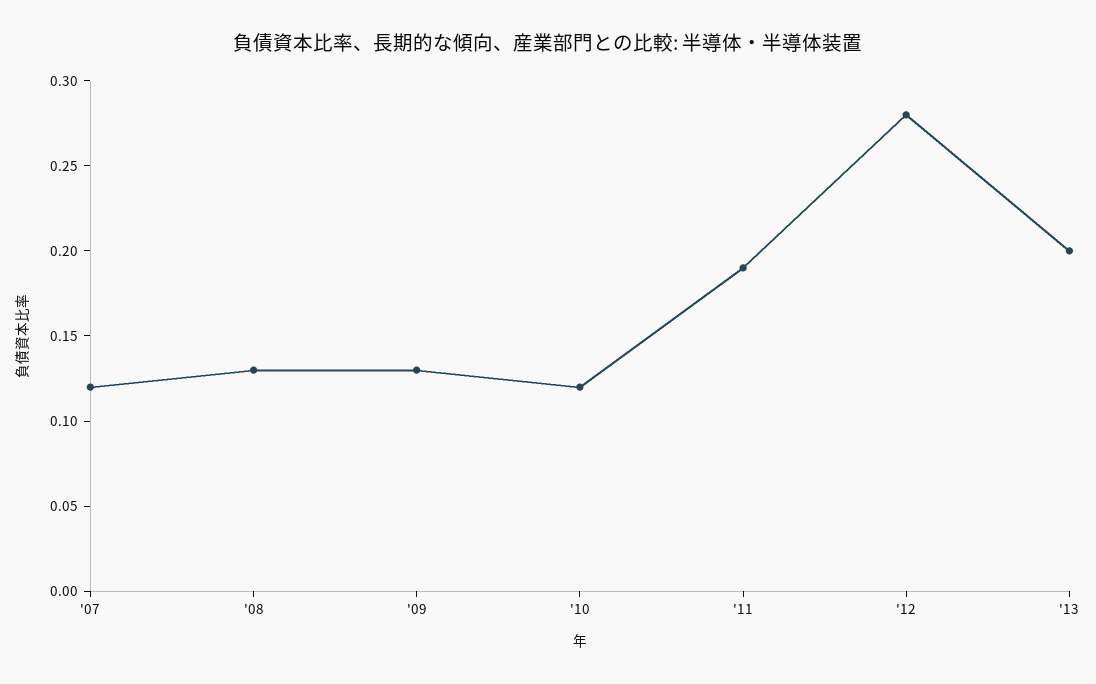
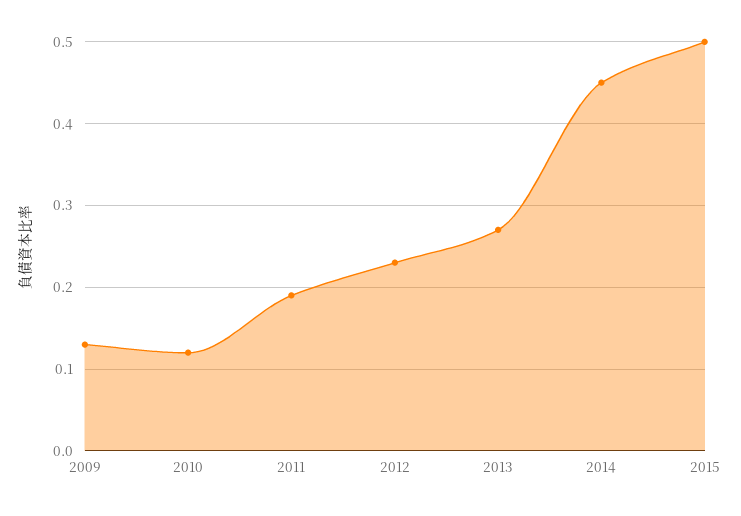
'07: 0.12 -> none
'08: 0.13 -> none
'12: 0.28 -> 0.23
'13: 0.2 -> 0.27
2014: none -> 0.45
2015: none -> 0.5

